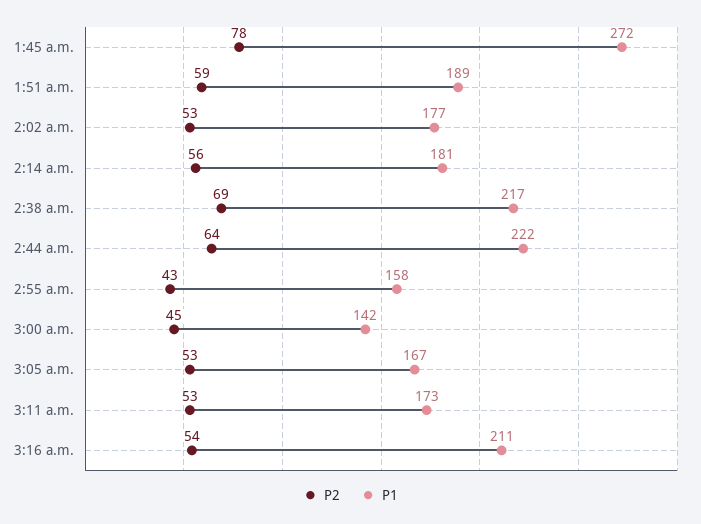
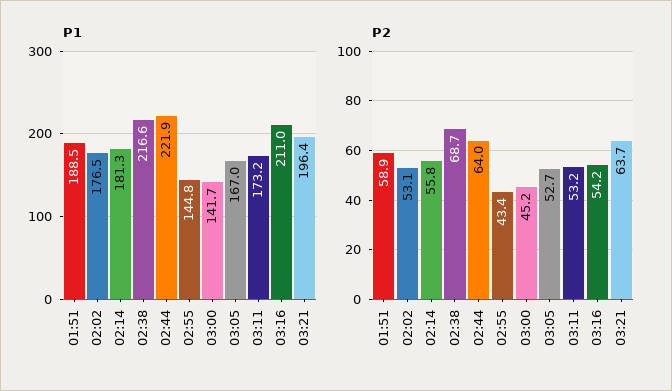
P2, 1:45 a.m.: 78 -> none
P1, 1:45 a.m.: 272 -> none
P1, 2:55 a.m.: 158 -> 144.8
P1, 03:21: none -> 196.4
P2, 03:21: none -> 63.7

